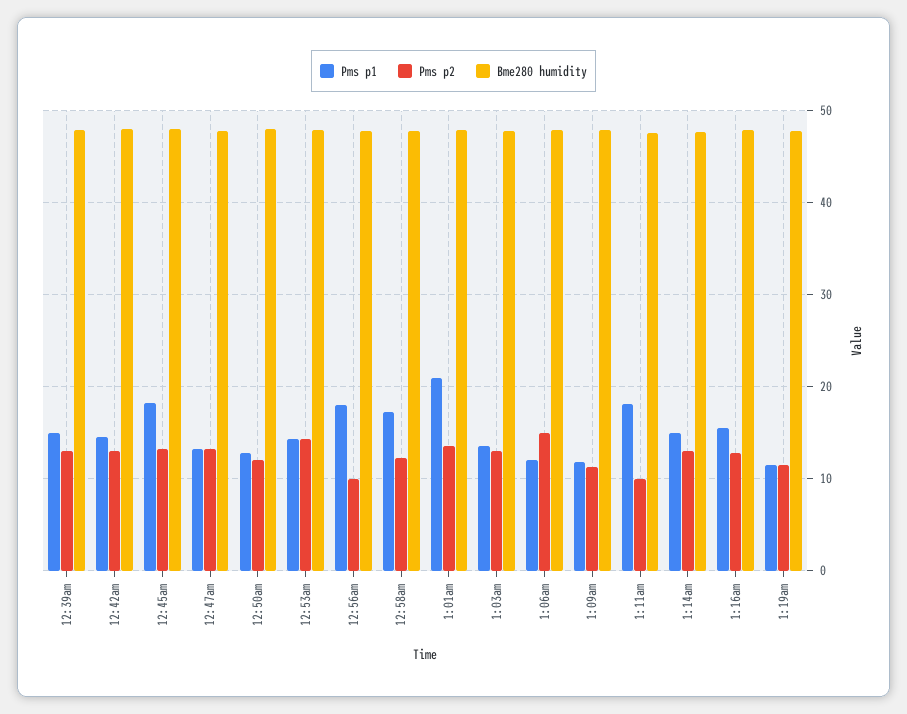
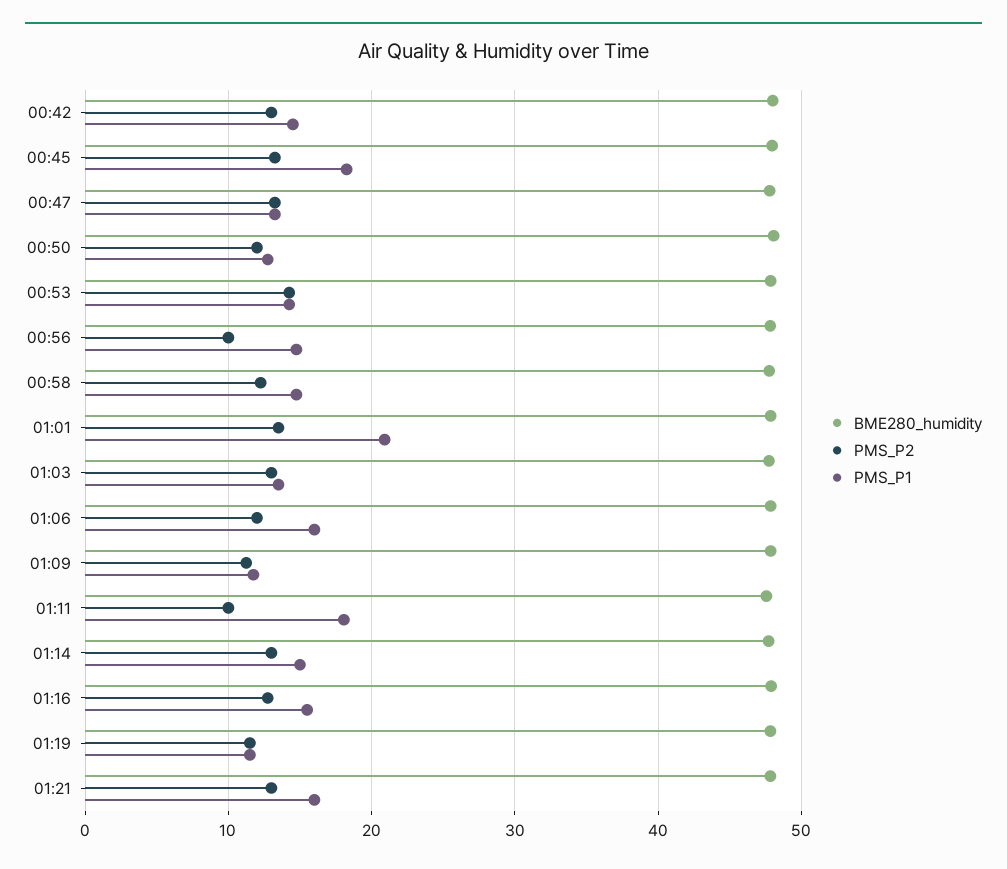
Pms p1, 12:39am: 15 -> none
Pms p2, 12:39am: 13 -> none
Bme280 humidity, 12:39am: 48 -> none
Pms p1, 12:56am: 18 -> 15
Pms p1, 12:58am: 17 -> 15
Pms p1, 1:06am: 12 -> 16
Pms p2, 1:06am: 15 -> 12
Bme280 humidity, 01:21: none -> 48
Pms p2, 01:21: none -> 13
Pms p1, 01:21: none -> 16

